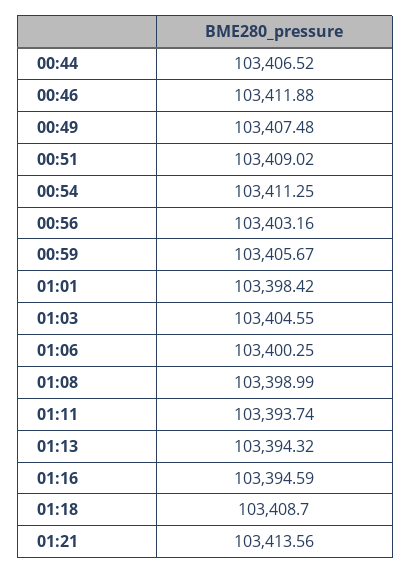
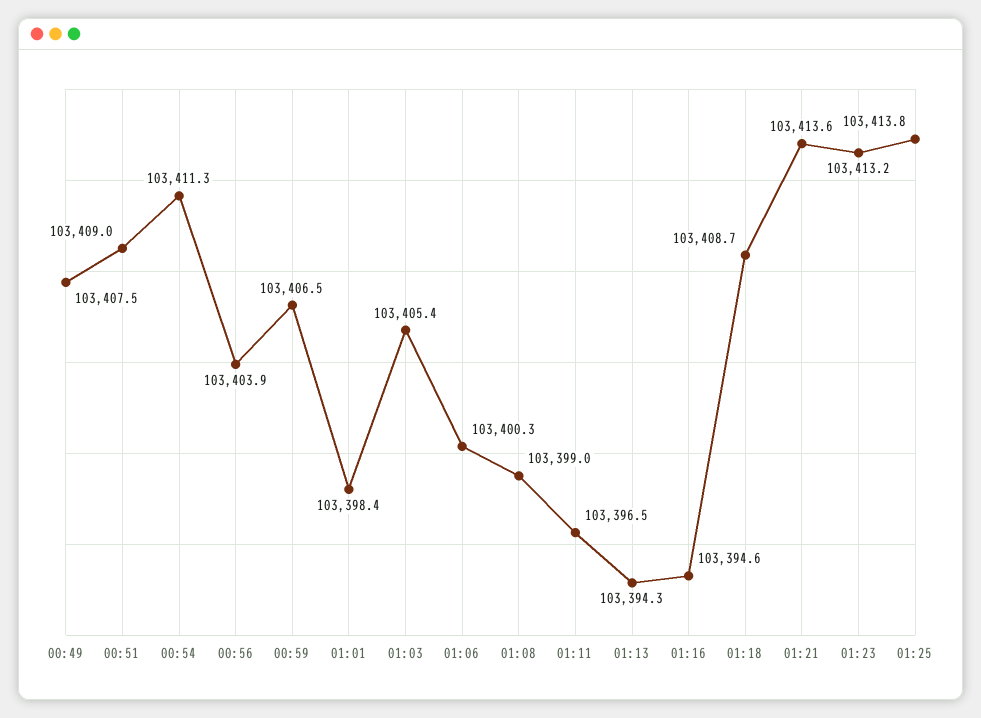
00:44: 103406.52 -> none
00:46: 103411.88 -> none
00:56: 103403.16 -> 103403.9
00:59: 103405.67 -> 103406.5
01:03: 103404.55 -> 103405.4
01:11: 103393.74 -> 103396.5
01:23: none -> 103413.2
01:25: none -> 103413.8

